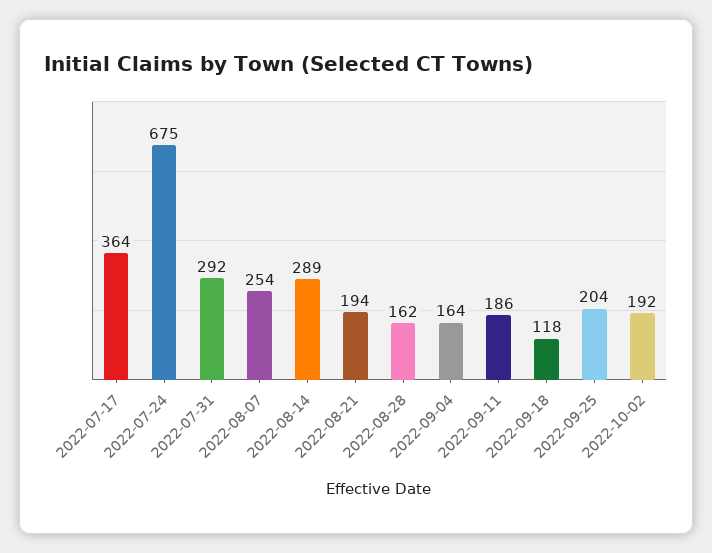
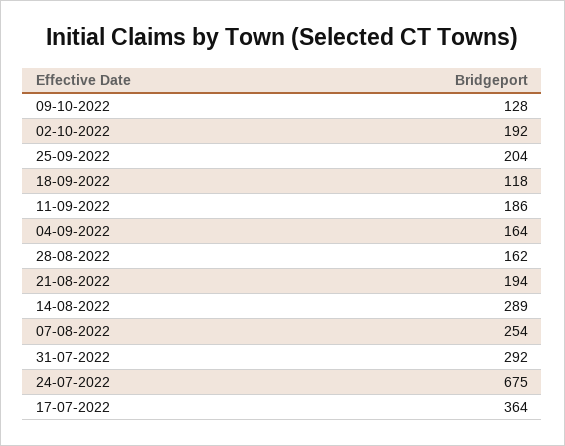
09-10-2022: none -> 128

